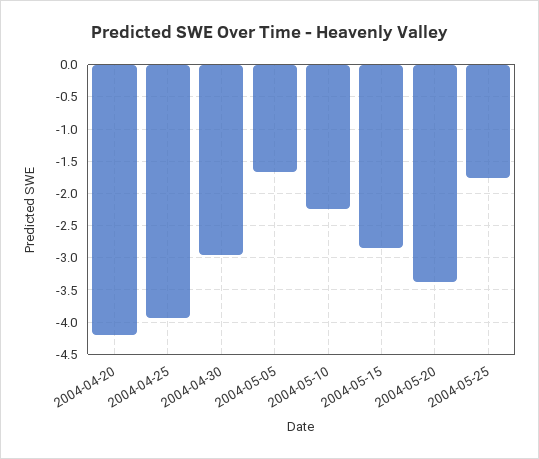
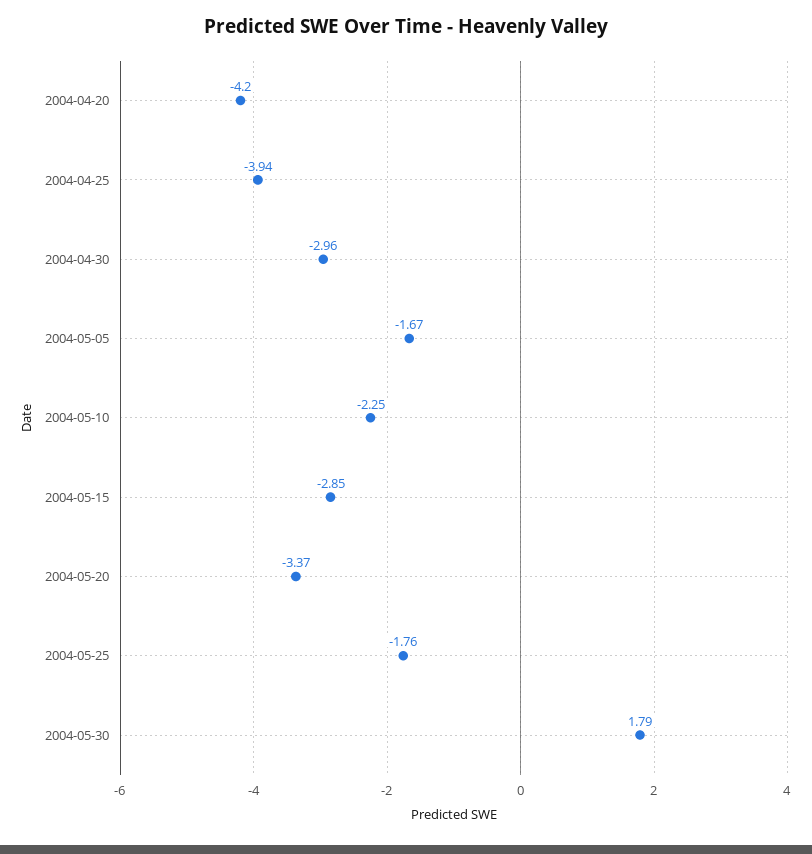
2004-05-30: none -> 1.79

